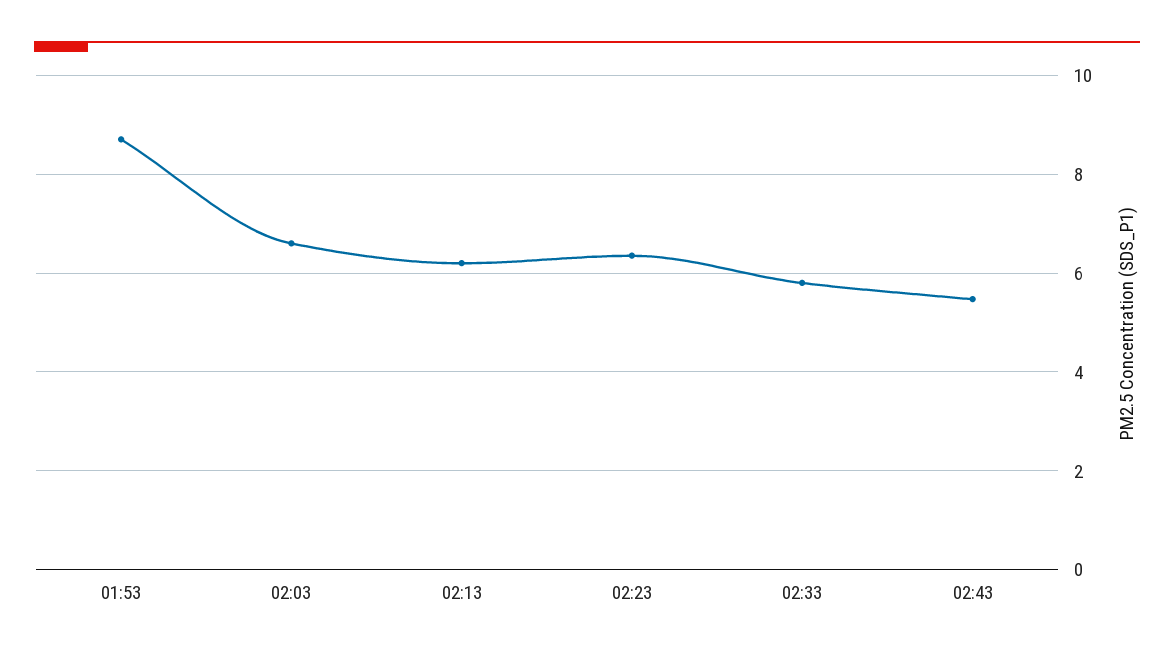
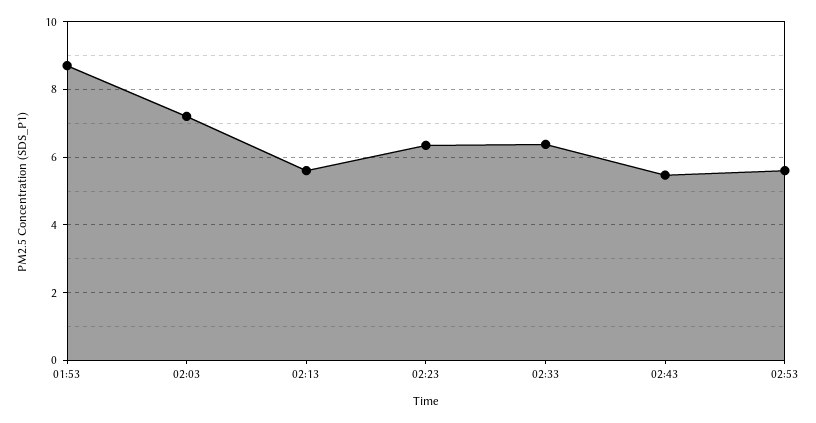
02:03: 6.6 -> 7.2
02:13: 6.2 -> 5.6
02:33: 5.8 -> 6.4
02:53: none -> 5.6

